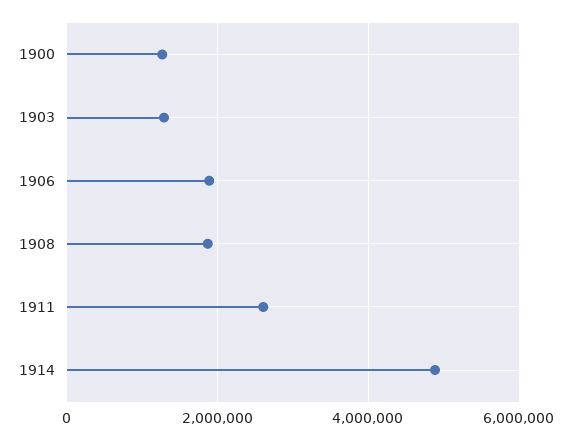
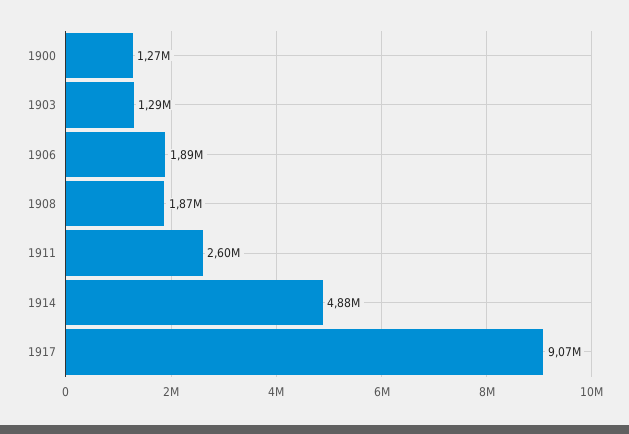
1917: none -> 9070000

